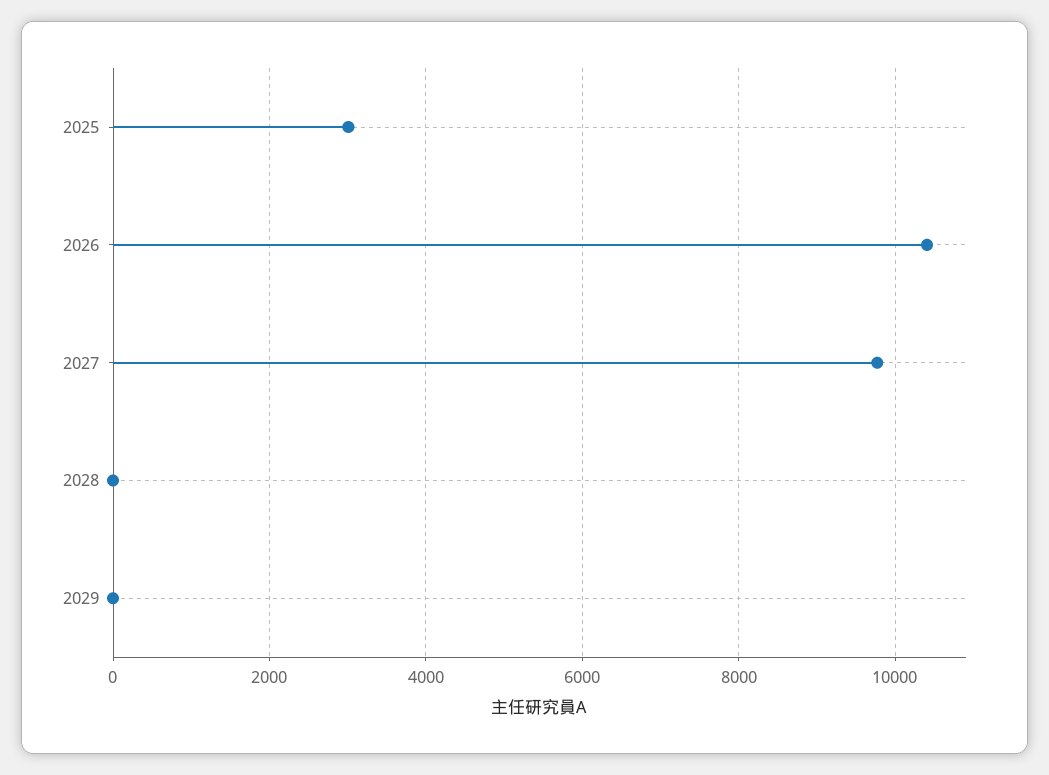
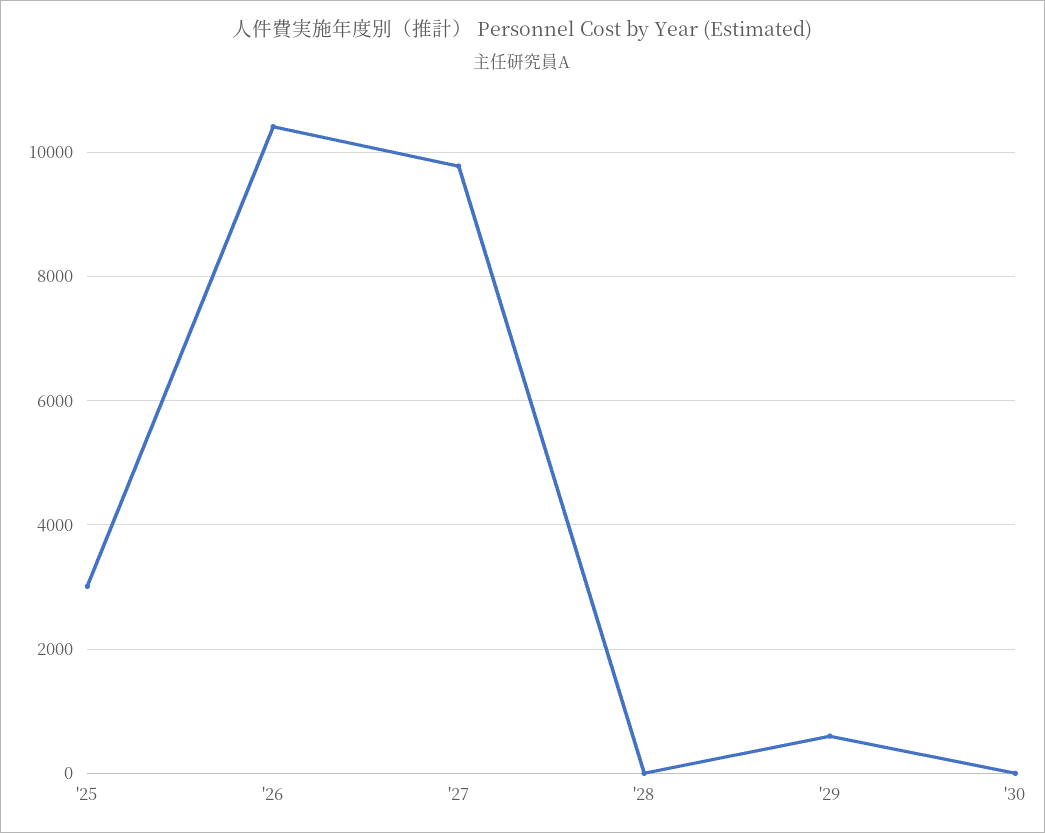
2029: 0 -> 600
'30: none -> 0

